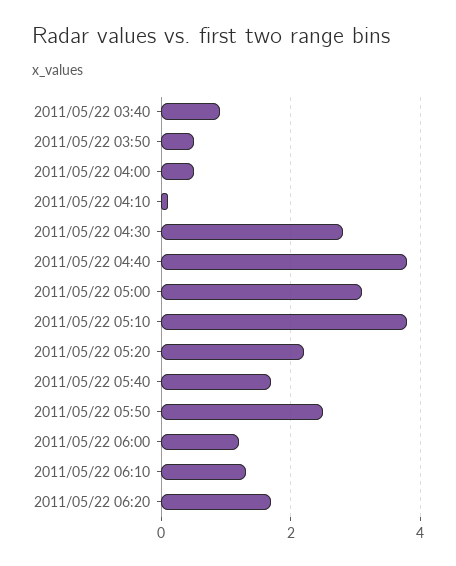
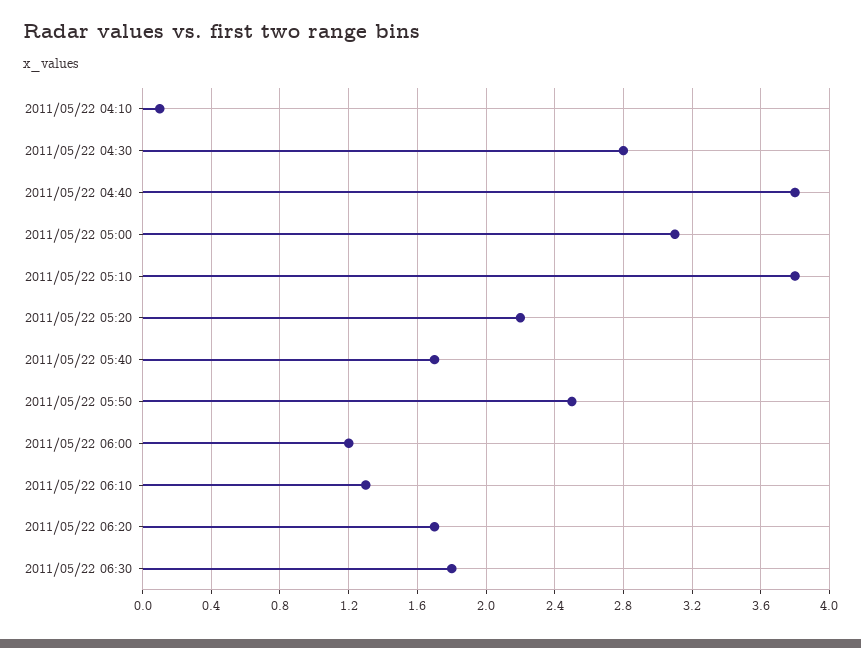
2011/05/22 03:40: 1 -> none
2011/05/22 03:50: 0.5 -> none
2011/05/22 04:00: 0.5 -> none
2011/05/22 06:30: none -> 1.8

